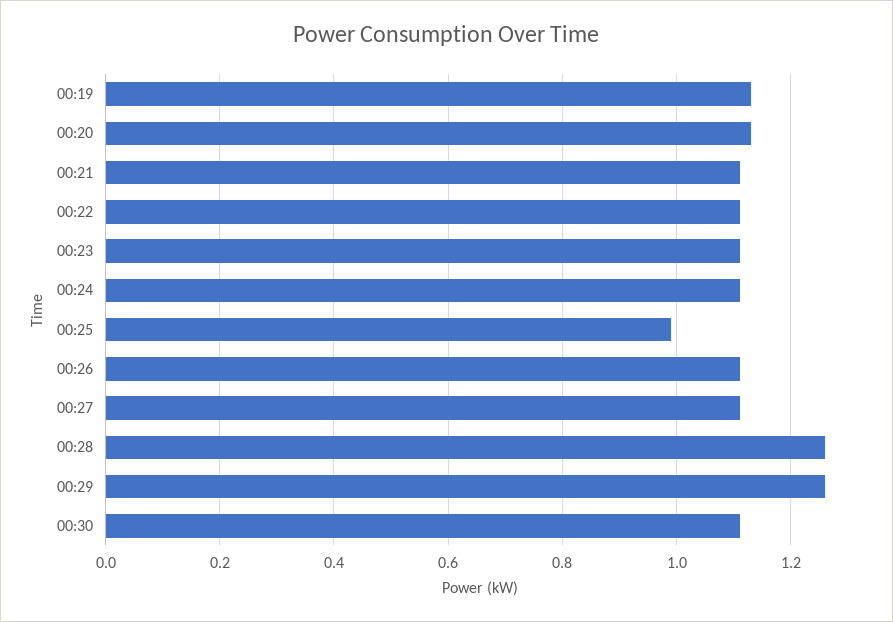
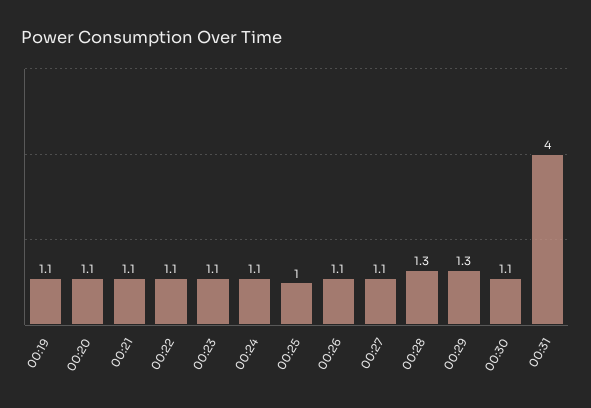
00:31: none -> 4

